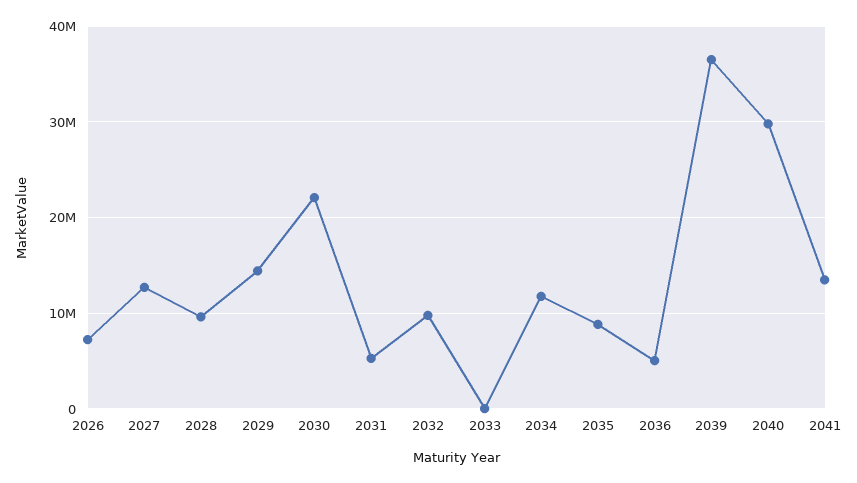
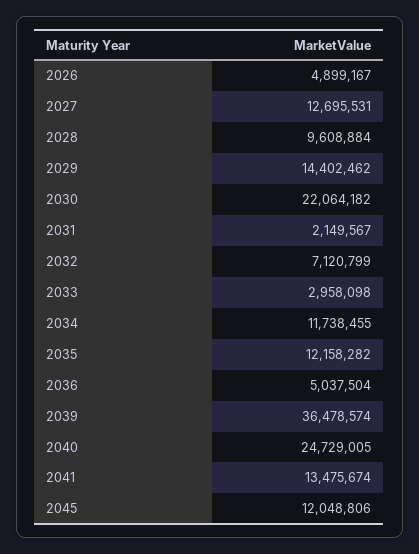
2026: 7000000 -> 4899167
2031: 5000000 -> 2149567
2032: 10000000 -> 7120799
2033: 0 -> 2958098
2035: 9000000 -> 12158282
2040: 30000000 -> 24729005
2045: none -> 12048806

